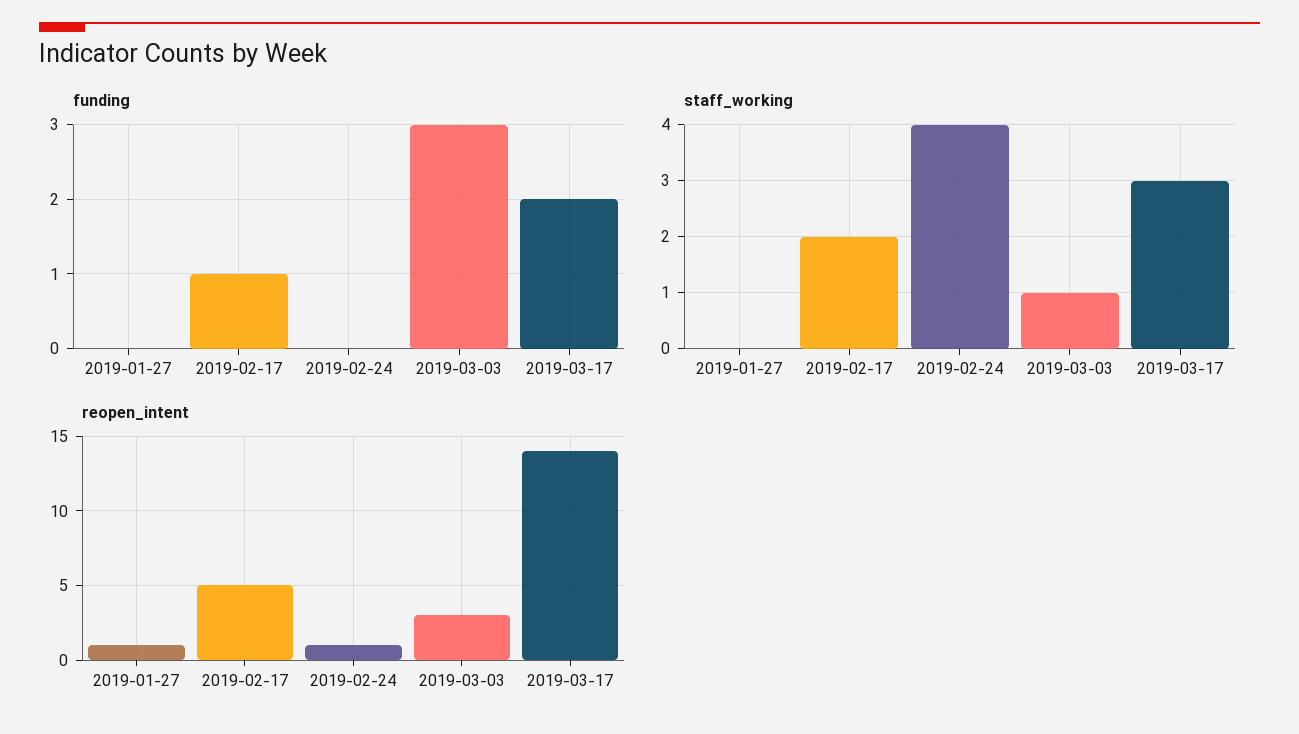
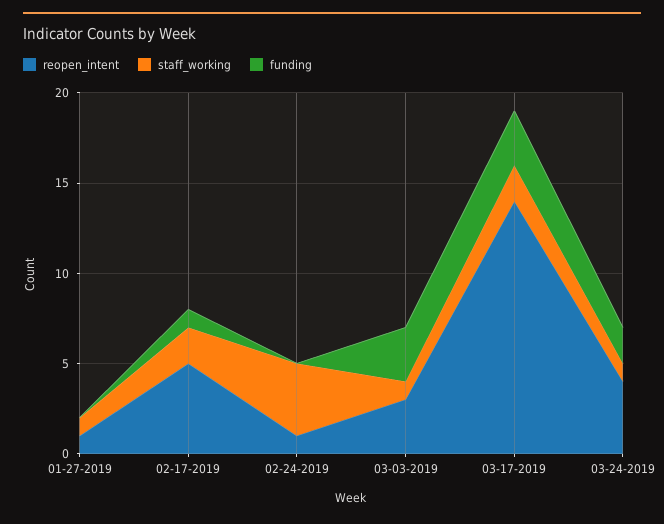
funding, 2019-03-17: 2 -> 3
staff_working, 2019-01-27: 0 -> 1
staff_working, 2019-03-17: 3 -> 2
reopen_intent, 03-24-2019: none -> 4
staff_working, 03-24-2019: none -> 1
funding, 03-24-2019: none -> 2

